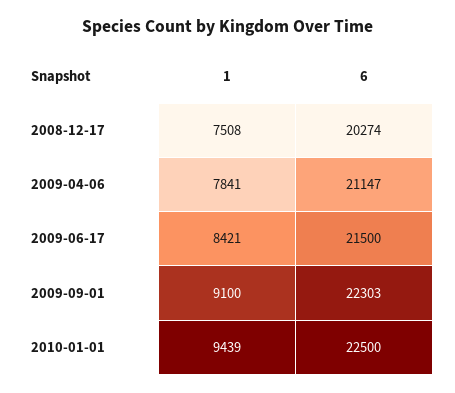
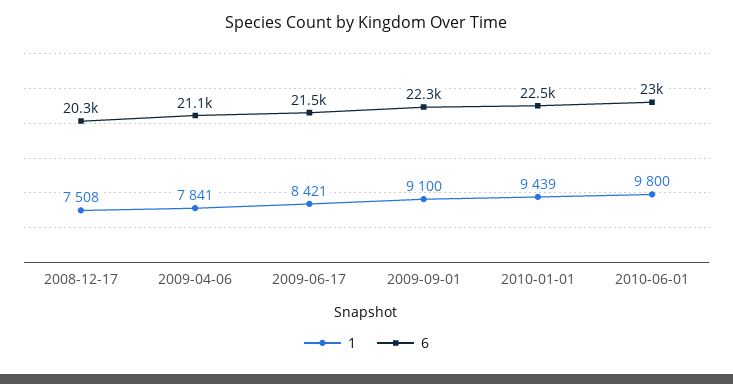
1, 2010-06-01: none -> 9800
6, 2010-06-01: none -> 23000

